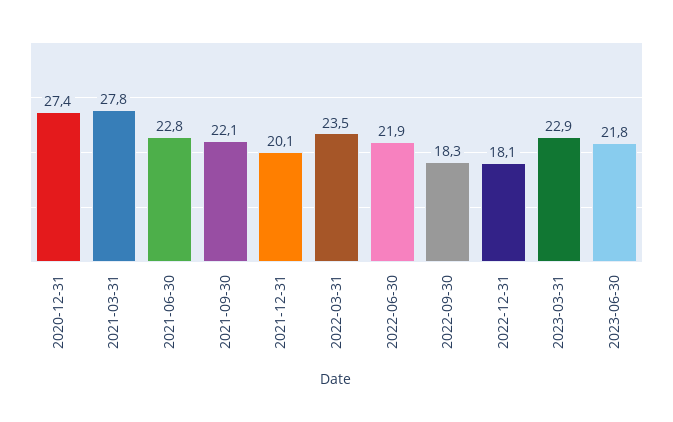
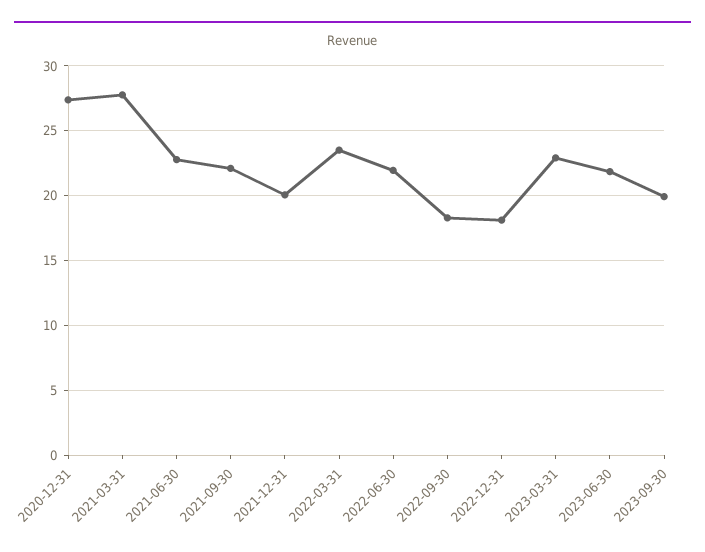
2023-09-30: none -> 20

